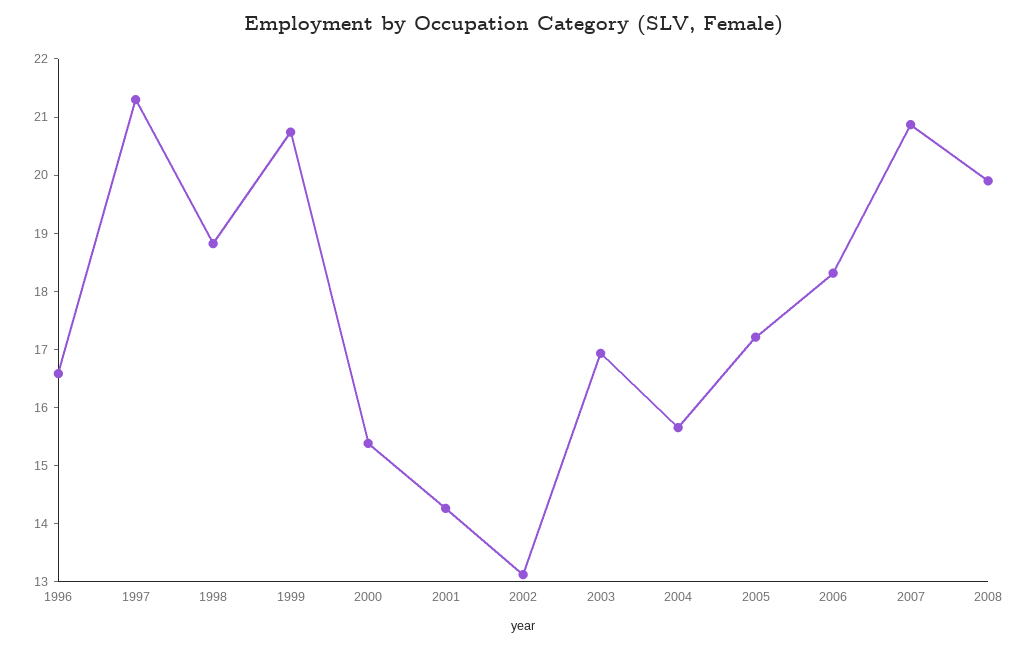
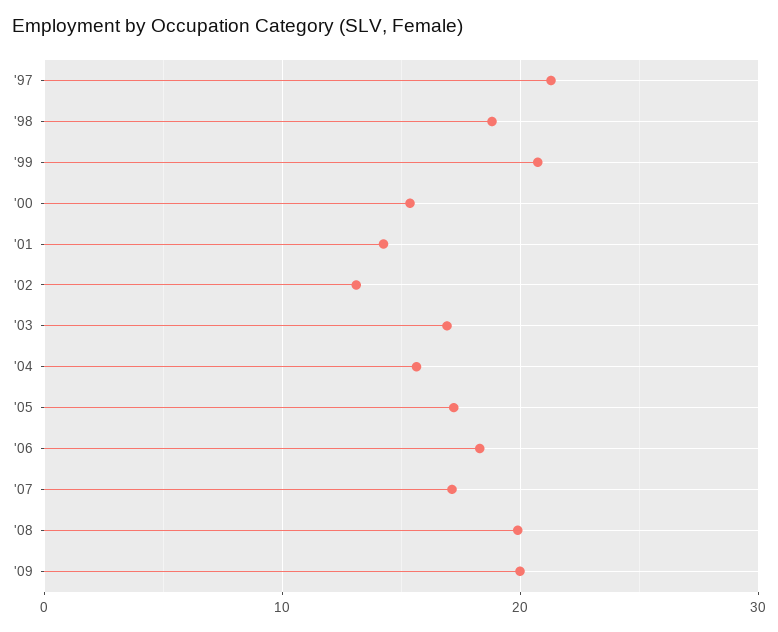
1996: 16.6 -> none
2007: 20.8 -> 17
'09: none -> 20

